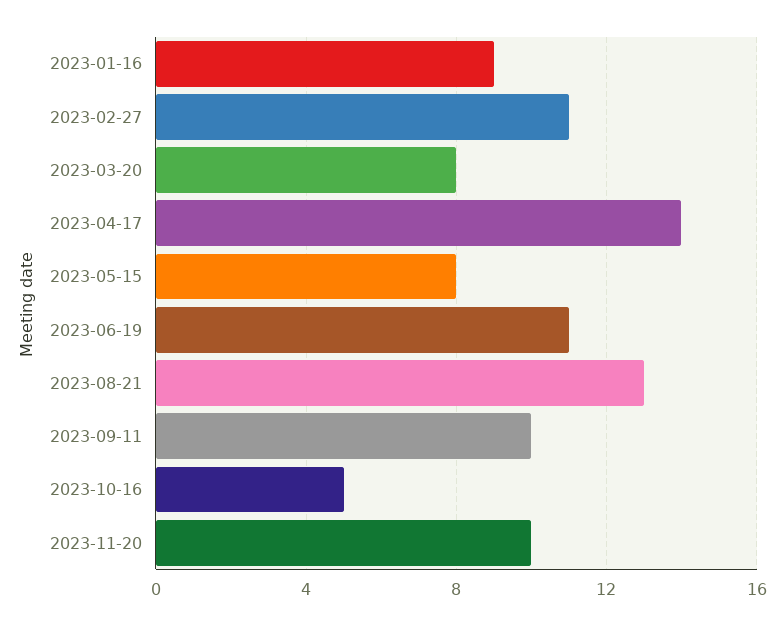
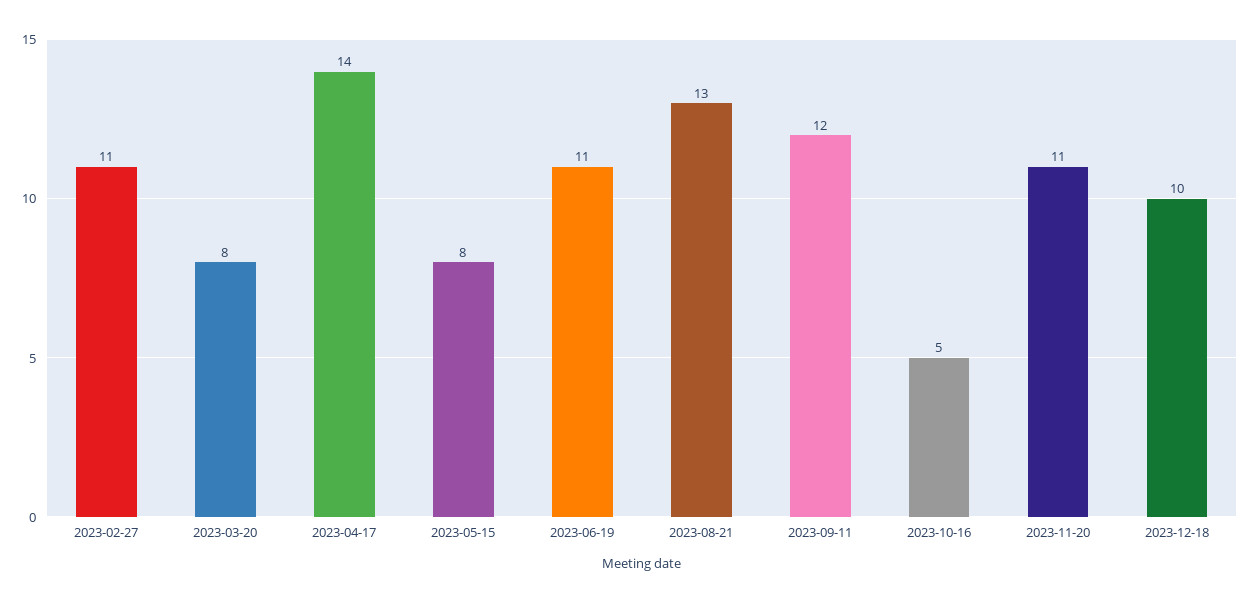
2023-01-16: 9 -> none
2023-09-11: 10 -> 12
2023-11-20: 10 -> 11
2023-12-18: none -> 10

